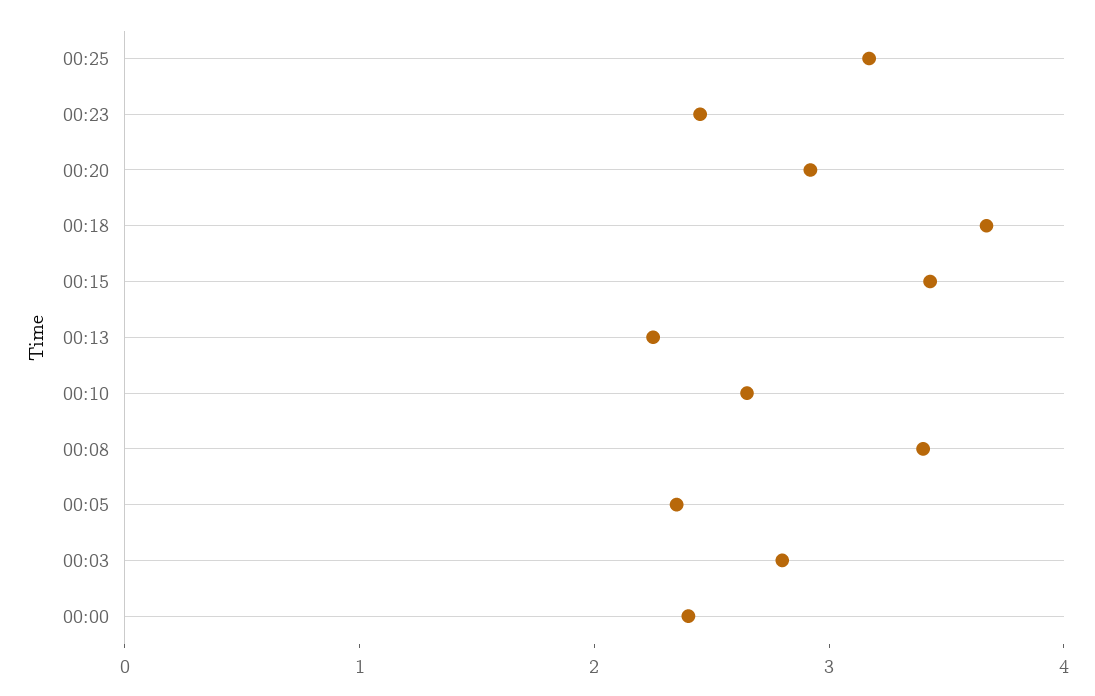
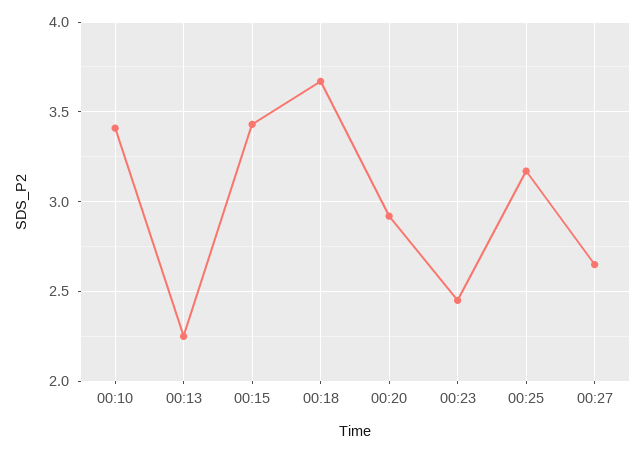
00:10: 2.6 -> 3.4
00:08: 3.4 -> none
00:05: 2.4 -> none
00:03: 2.8 -> none
00:00: 2.4 -> none
00:27: none -> 2.65

